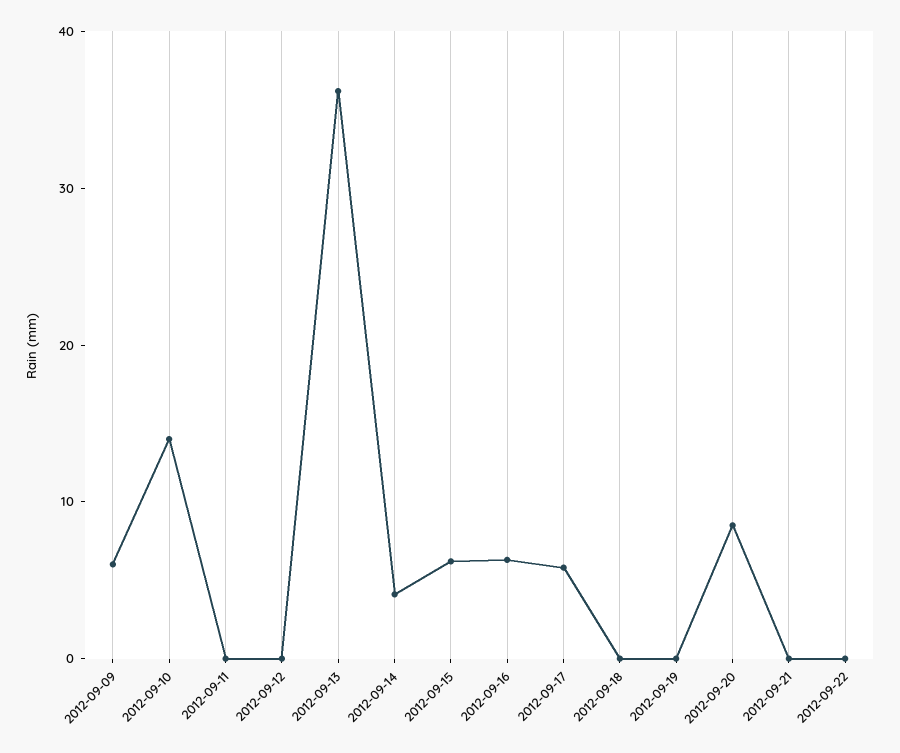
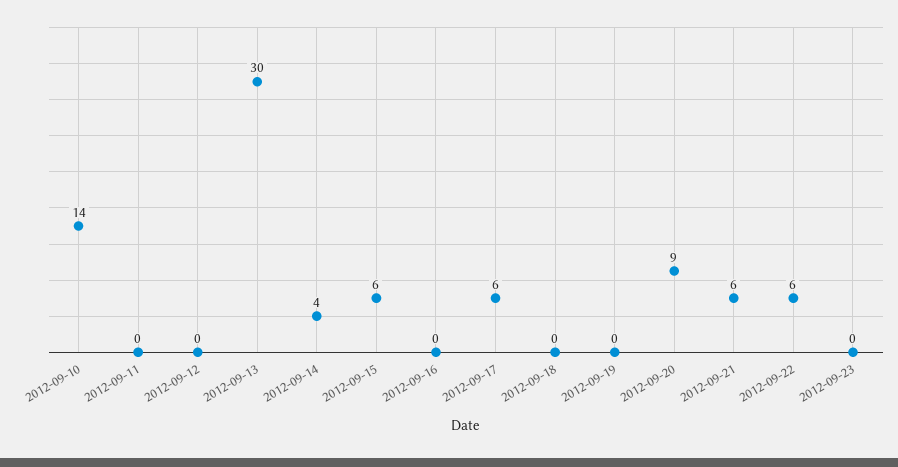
2012-09-09: 6 -> none
2012-09-13: 36 -> 30
2012-09-16: 6 -> 0
2012-09-21: 0 -> 6
2012-09-22: 0 -> 6
2012-09-23: none -> 0

